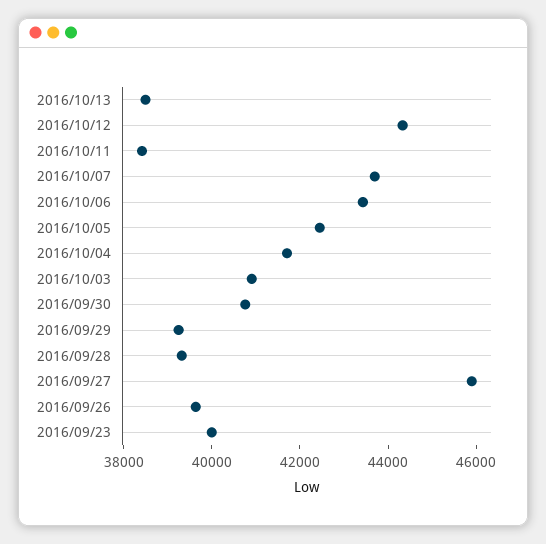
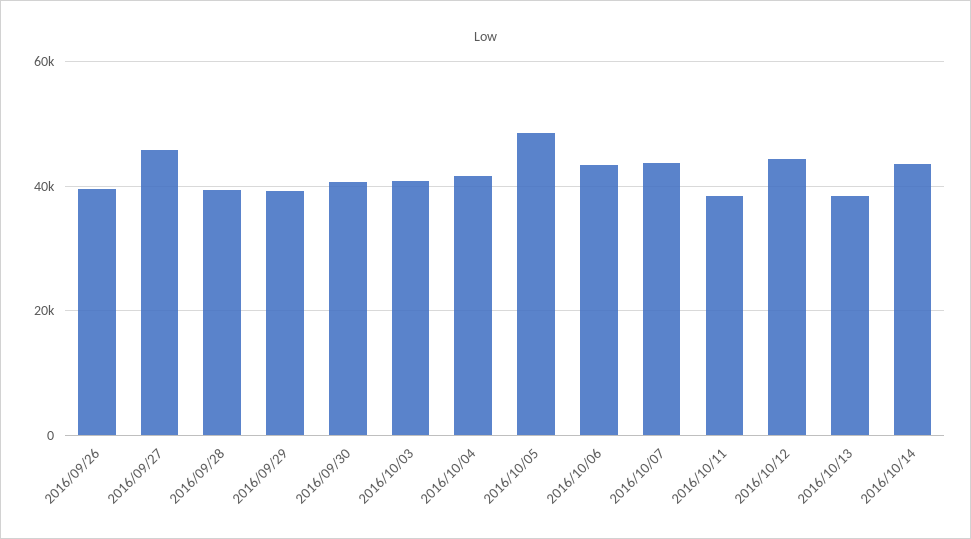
2016/10/05: 42500 -> 48000
2016/09/23: 40000 -> none
2016/10/14: none -> 44000

